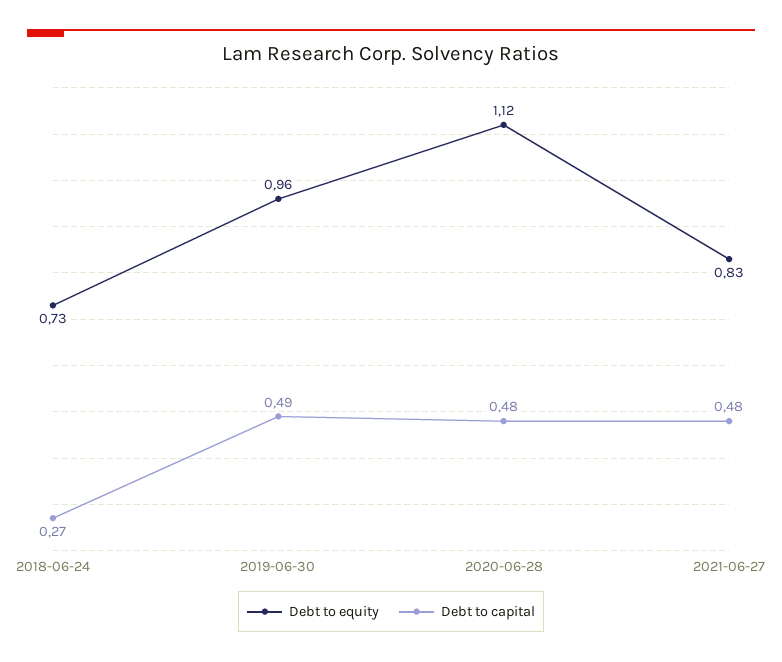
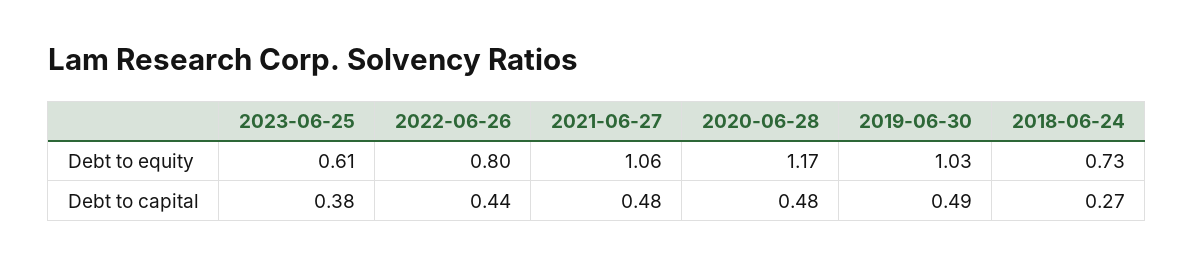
Debt to equity, 2019-06-30: 0.96 -> 1.03
Debt to equity, 2020-06-28: 1.12 -> 1.17
Debt to equity, 2021-06-27: 0.83 -> 1.06
Debt to equity, 2023-06-25: none -> 0.61
Debt to equity, 2022-06-26: none -> 0.8
Debt to capital, 2023-06-25: none -> 0.38
Debt to capital, 2022-06-26: none -> 0.44

